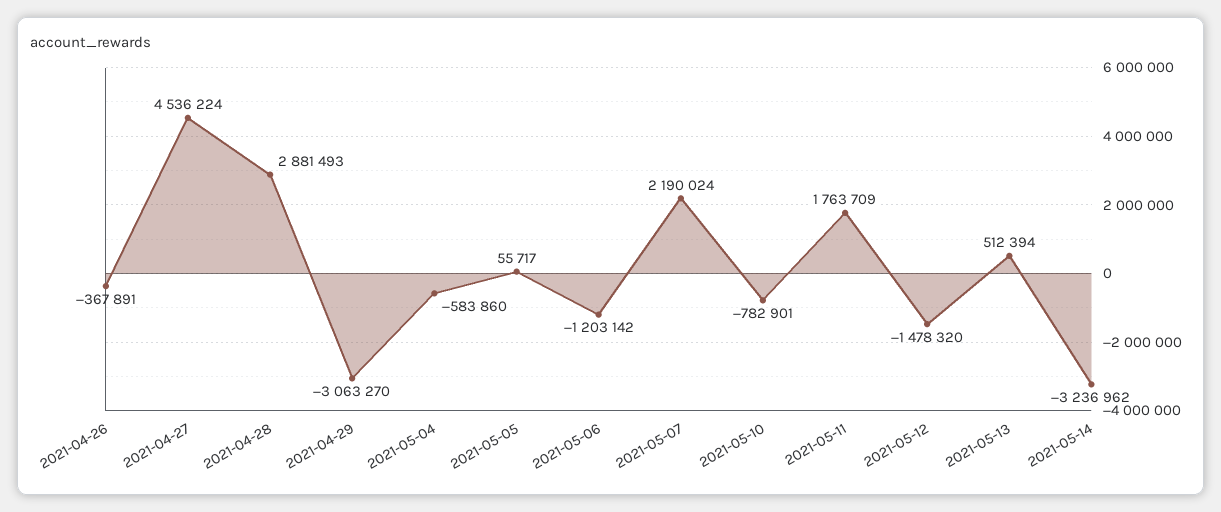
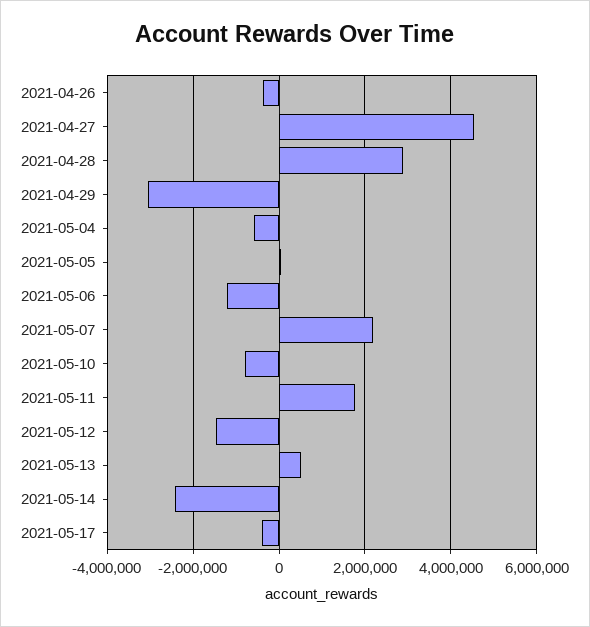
2021-05-14: -3236962 -> -2400000
2021-05-17: none -> -400000

